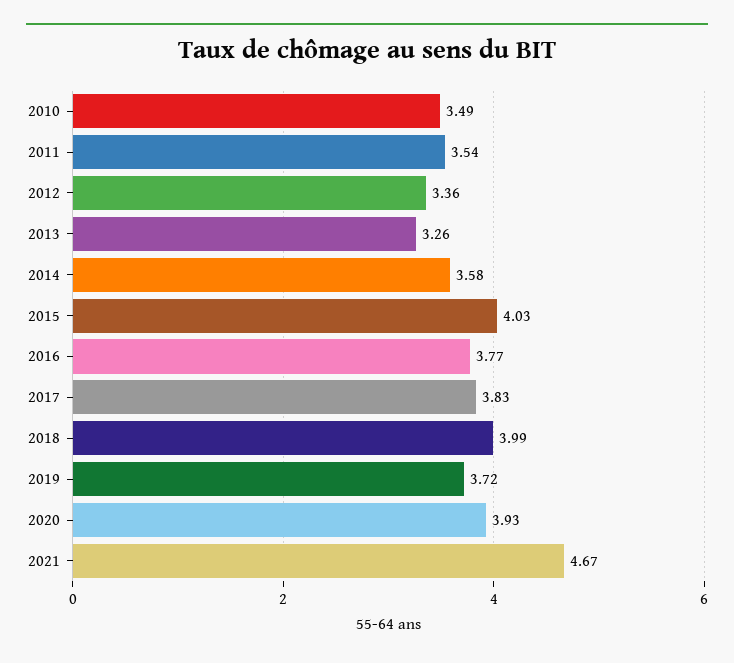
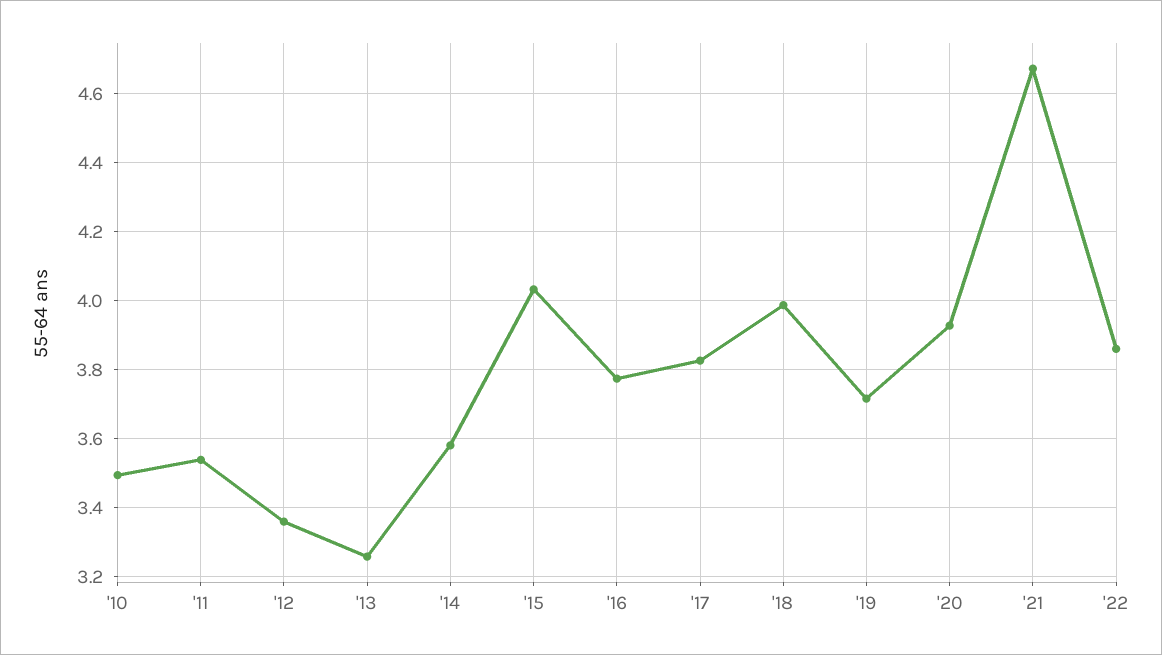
'22: none -> 3.86

